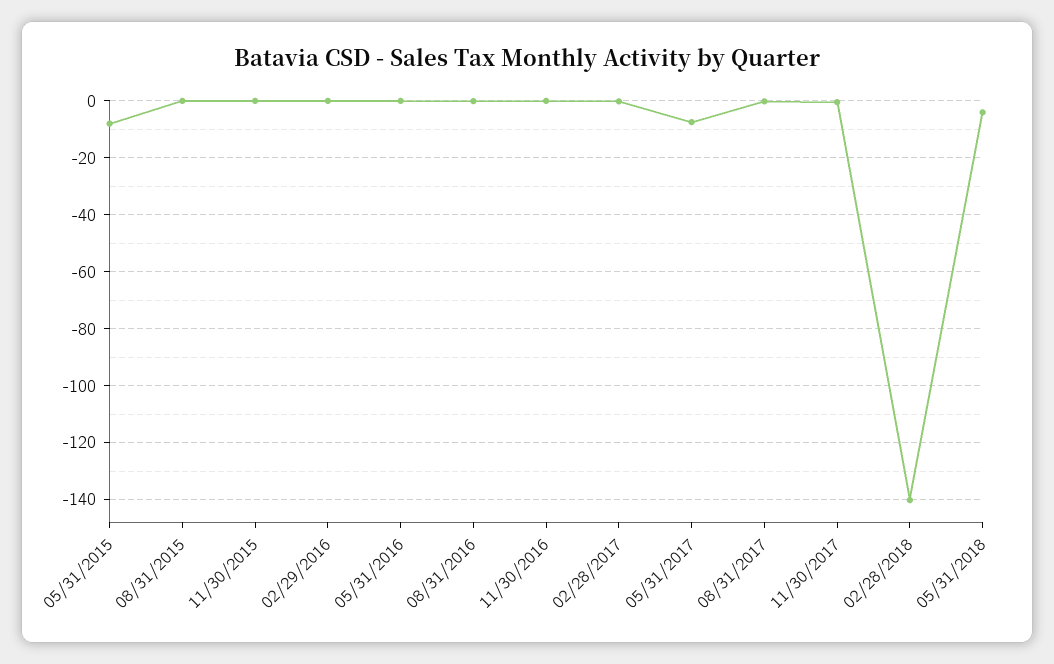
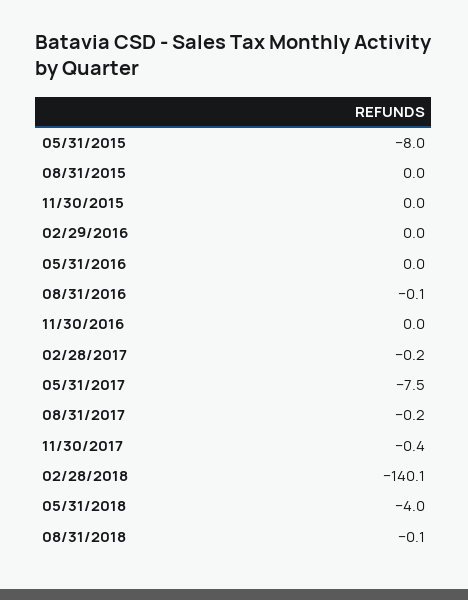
08/31/2018: none -> -0.1

